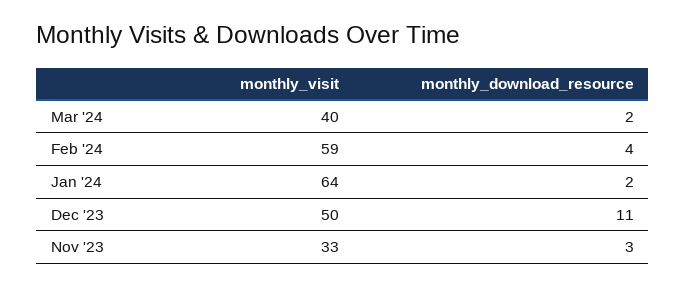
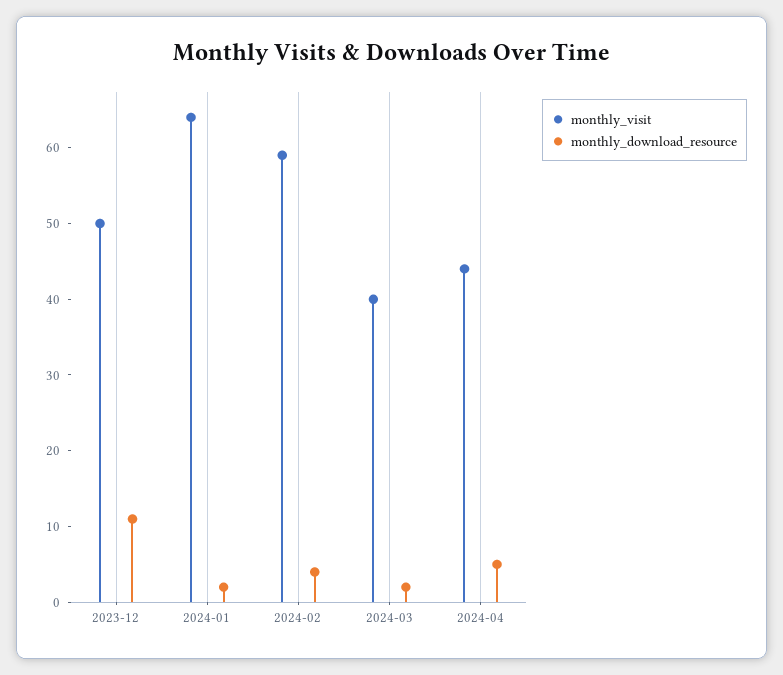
monthly_visit, Nov '23: 33 -> none
monthly_download_resource, Nov '23: 3 -> none
monthly_visit, 2024-04: none -> 45
monthly_download_resource, 2024-04: none -> 5

